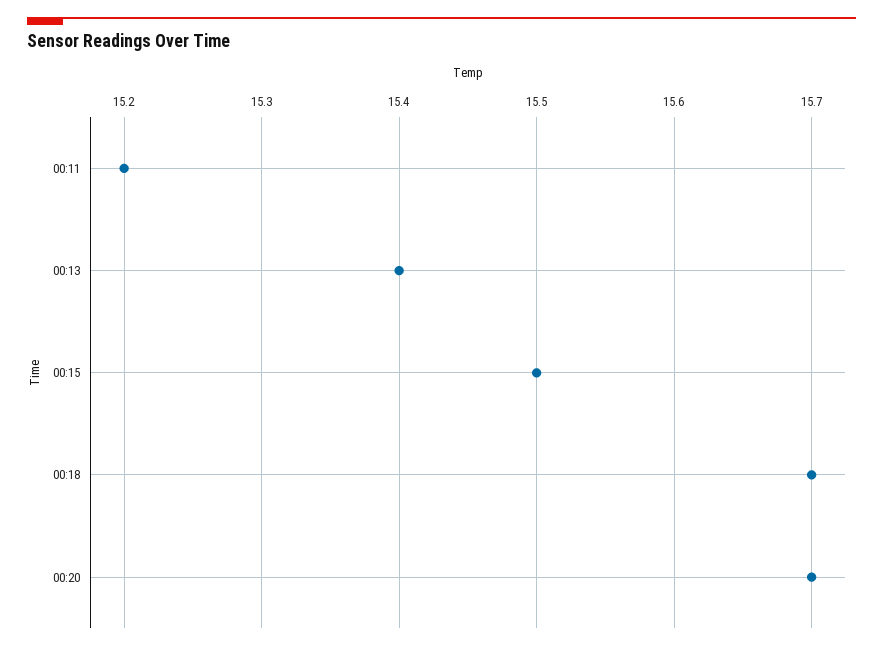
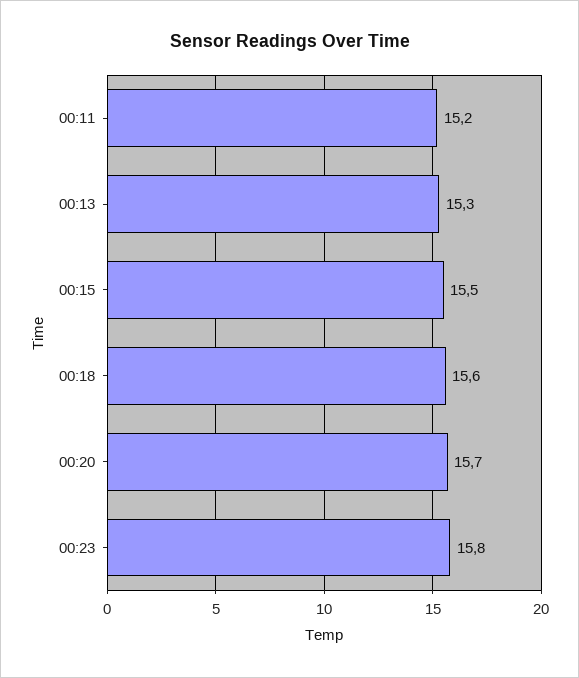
00:13: 15.4 -> 15.3
00:18: 15.7 -> 15.6
00:23: none -> 15.8

